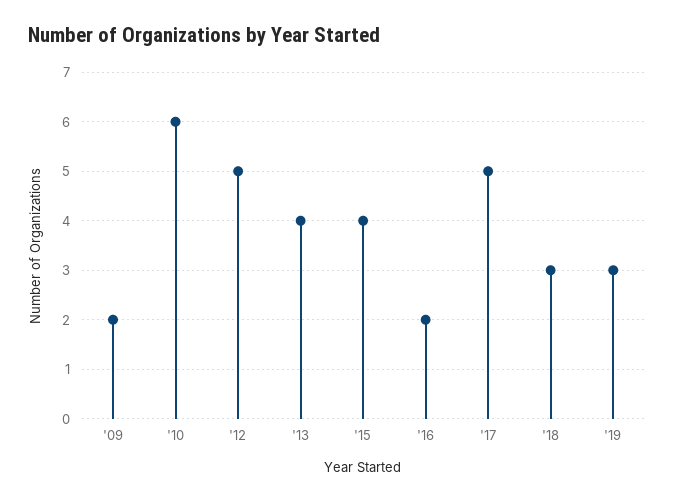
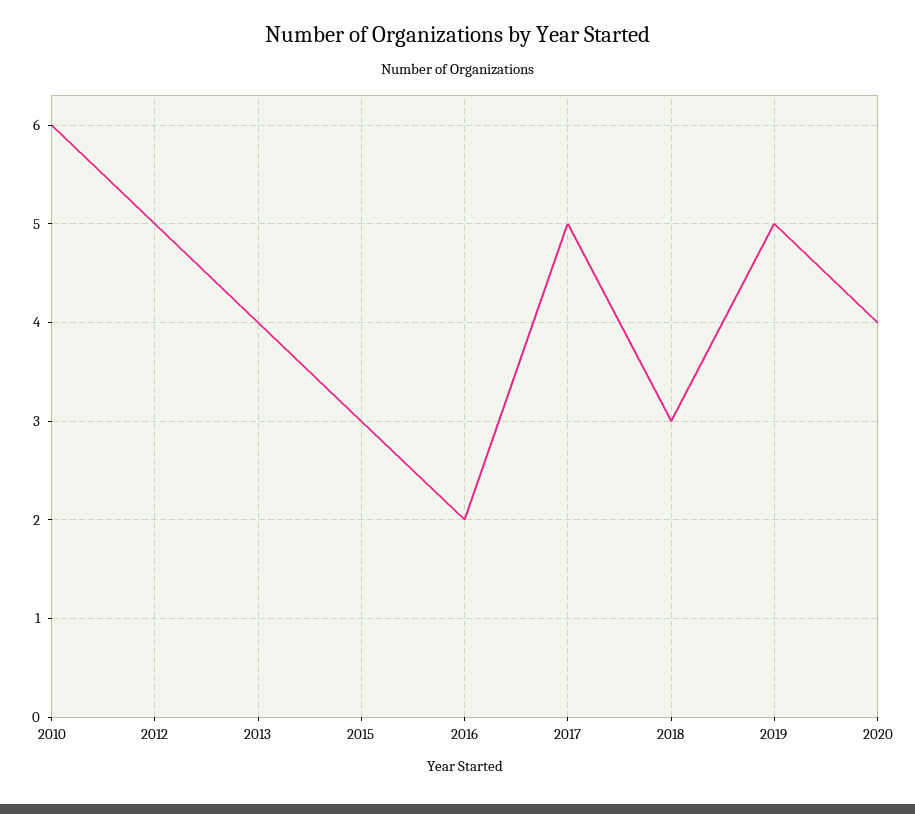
'09: 2 -> none
'15: 4 -> 3
'19: 3 -> 5
2020: none -> 4

